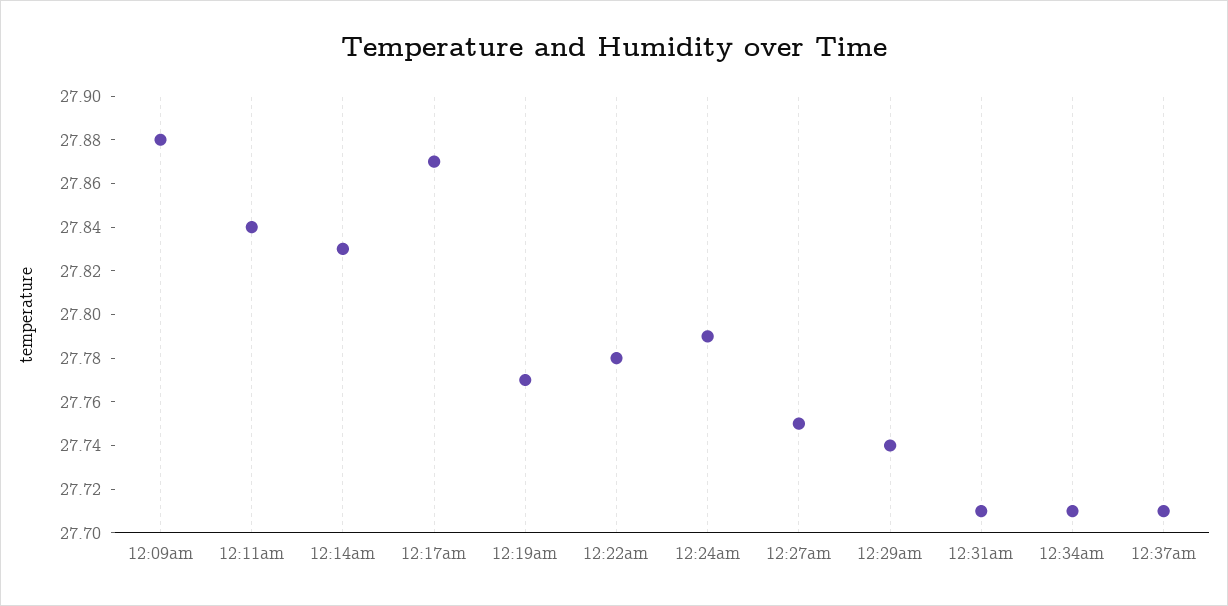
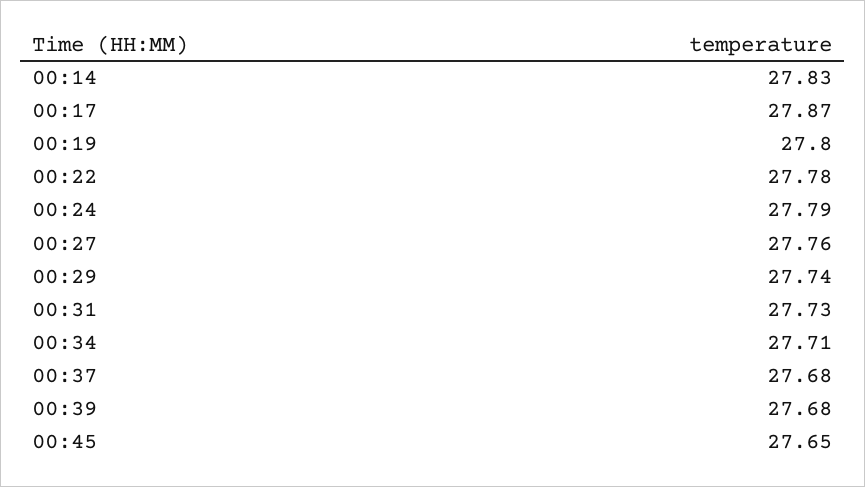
12:09am: 27.88 -> none
12:11am: 27.84 -> none
12:19am: 27.77 -> 27.8
12:27am: 27.75 -> 27.76
12:31am: 27.71 -> 27.73
12:37am: 27.71 -> 27.68
00:39: none -> 27.68
00:45: none -> 27.65

